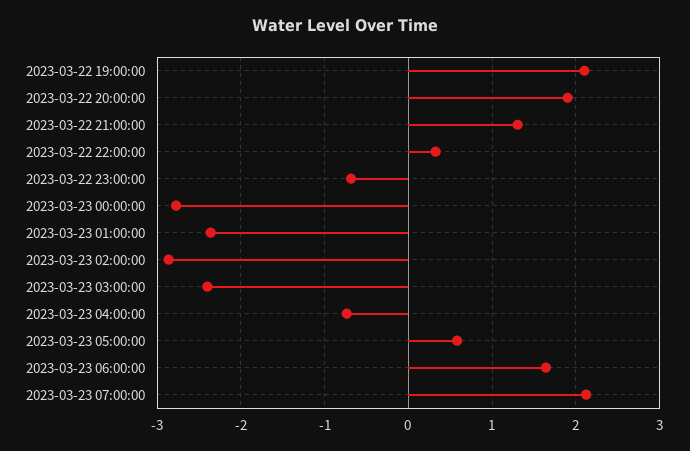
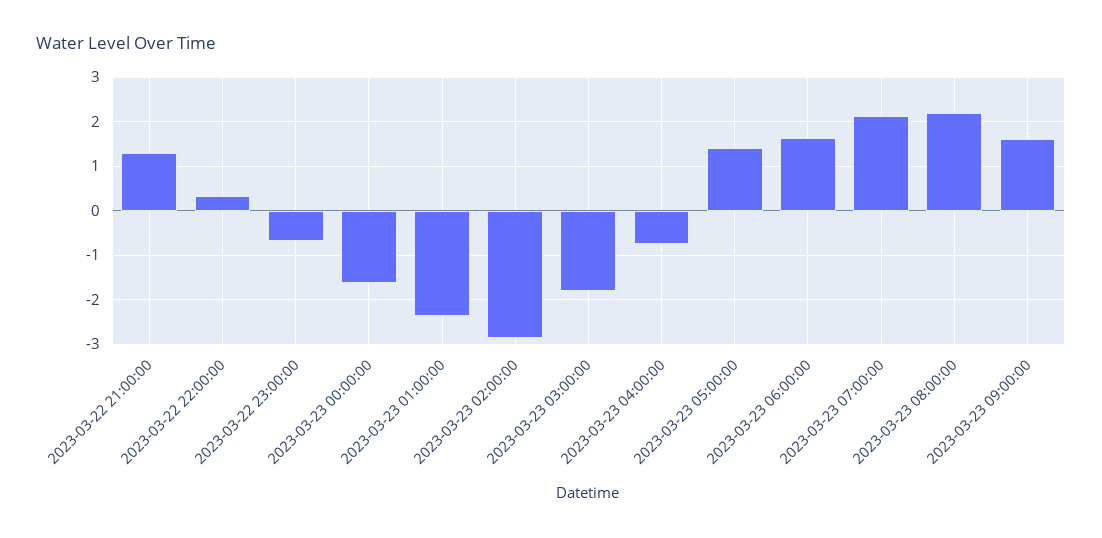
2023-03-22 19:00:00: 2.1 -> none
2023-03-22 20:00:00: 1.9 -> none
2023-03-23 00:00:00: -2.8 -> -1.6
2023-03-23 03:00:00: -2.4 -> -1.8
2023-03-23 05:00:00: 0.6 -> 1.4
2023-03-23 08:00:00: none -> 2.2
2023-03-23 09:00:00: none -> 1.6

